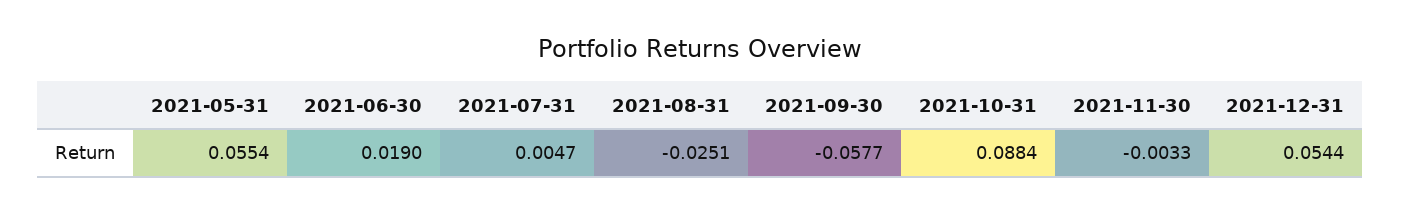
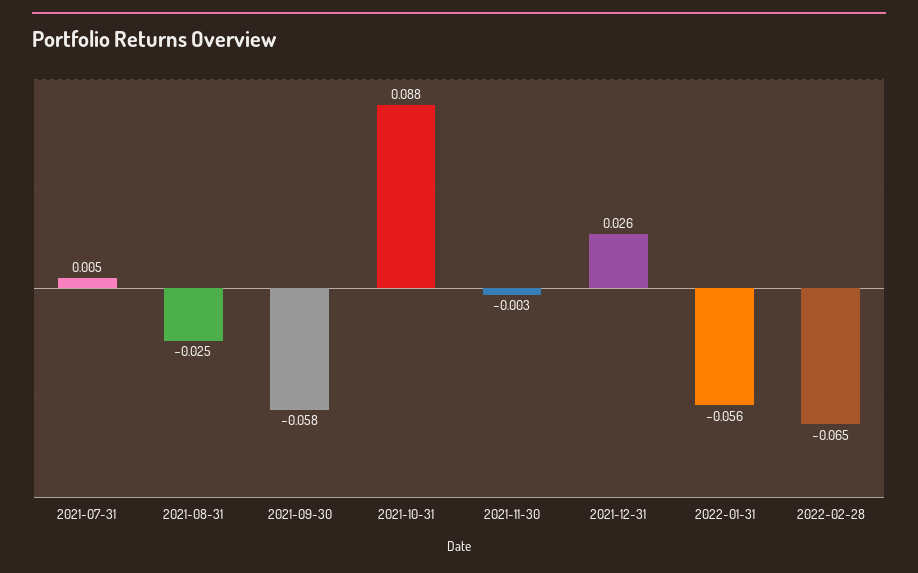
2021-05-31: 0.0554 -> none
2021-06-30: 0.019 -> none
2021-12-31: 0.0544 -> 0.026
2022-01-31: none -> -0.056
2022-02-28: none -> -0.065

